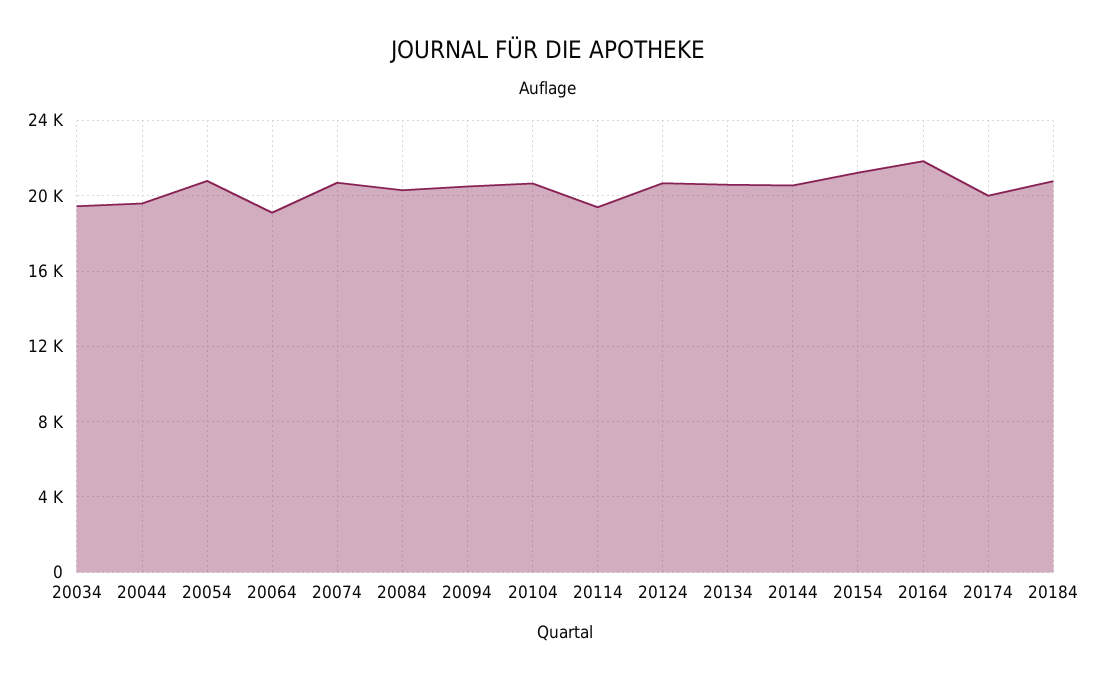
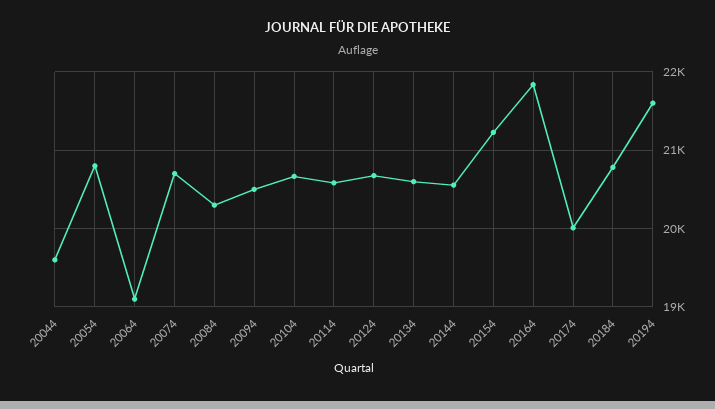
20034: 19500 -> none
20114: 19500 -> 20600
20194: none -> 21600

